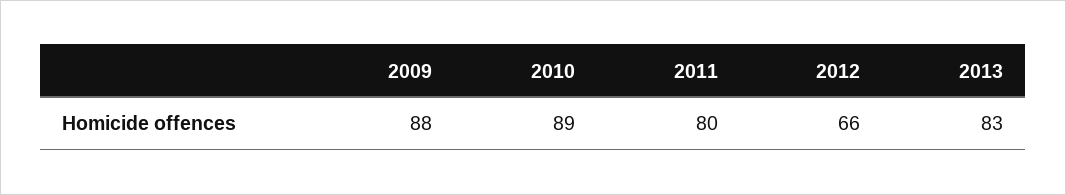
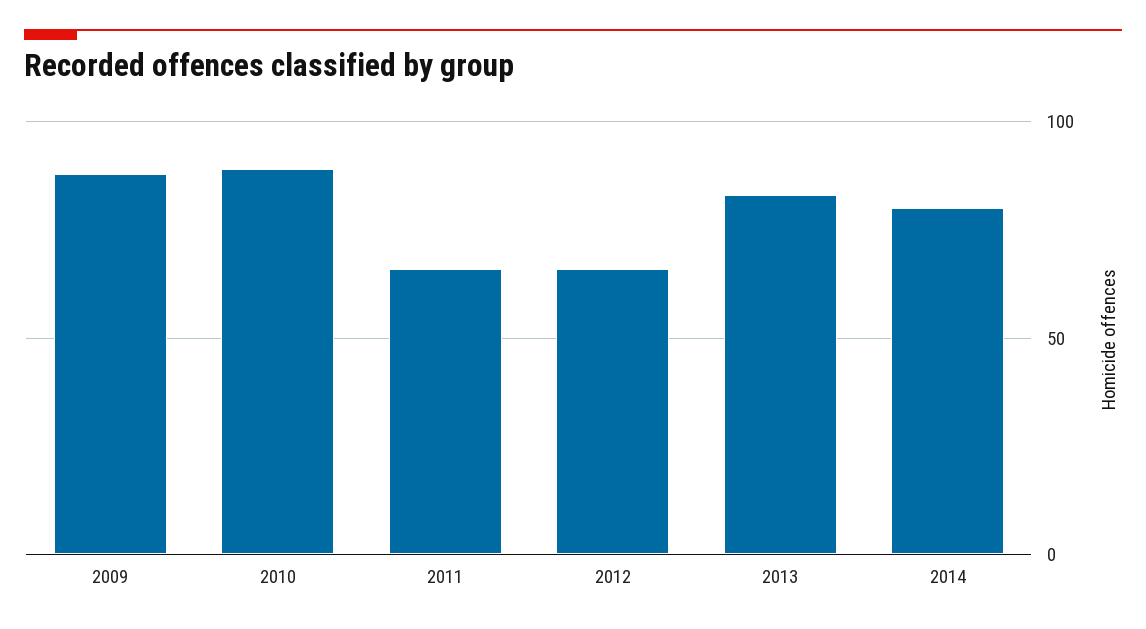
2011: 80 -> 65
2014: none -> 80

